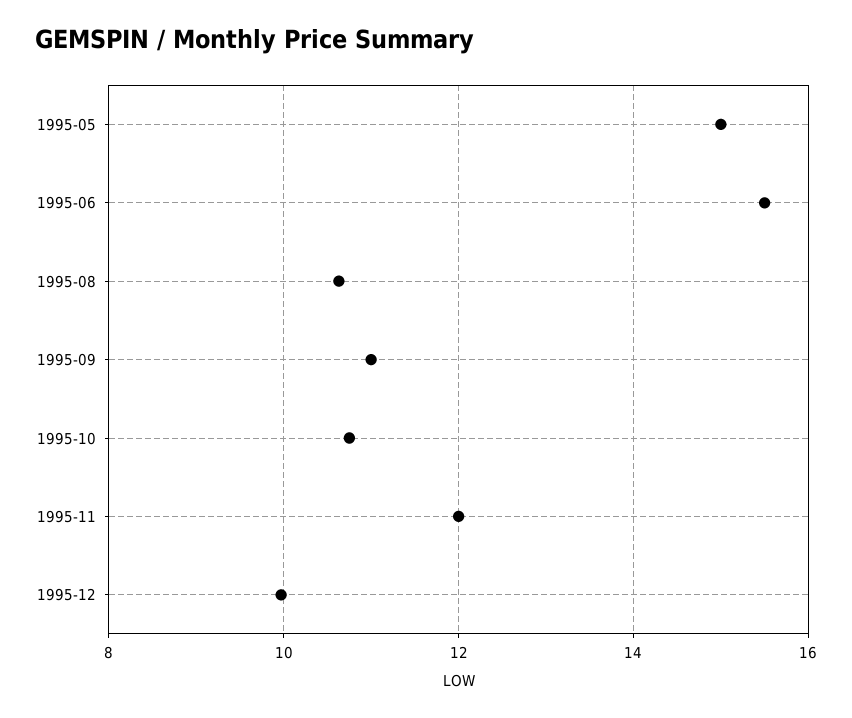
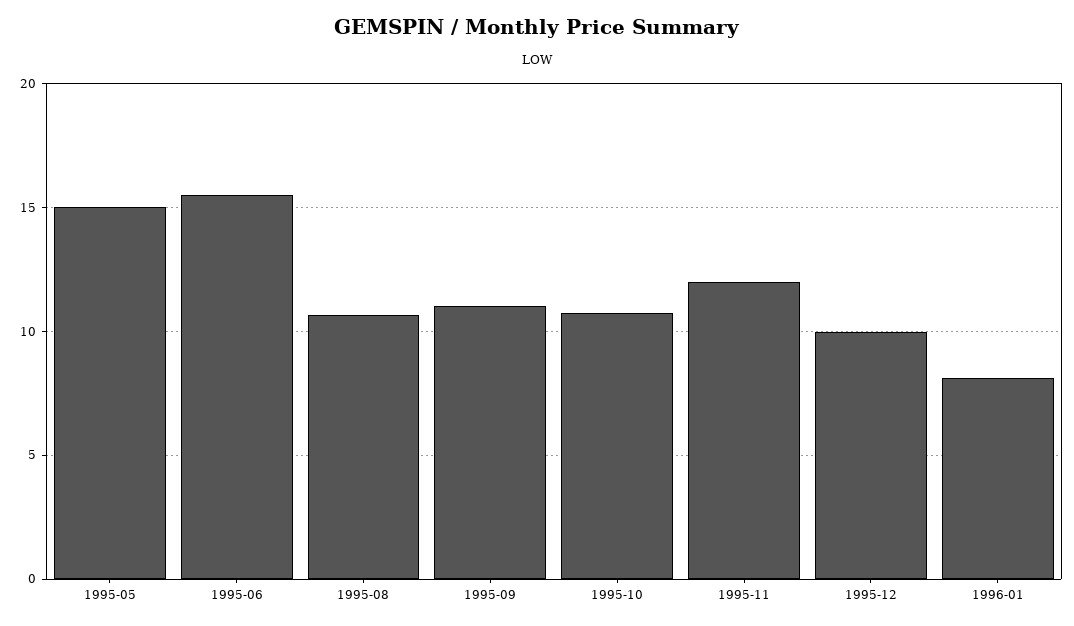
1996-01: none -> 8

